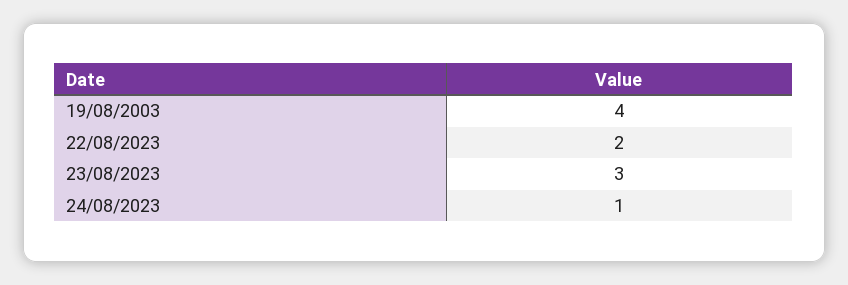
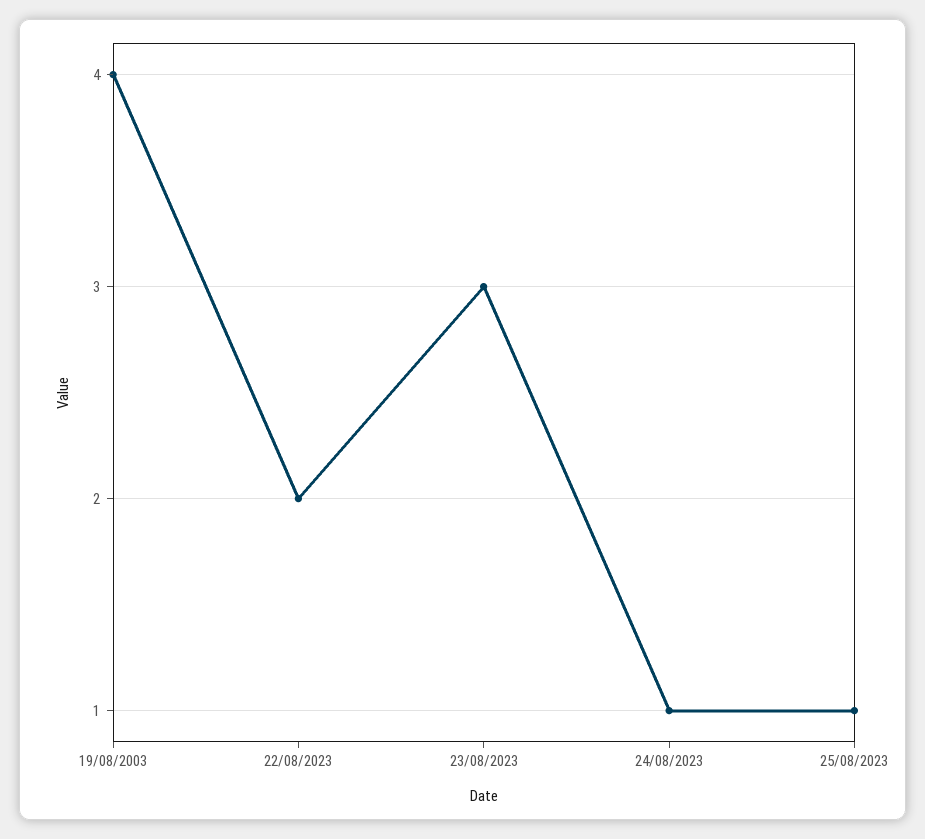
25/08/2023: none -> 1

